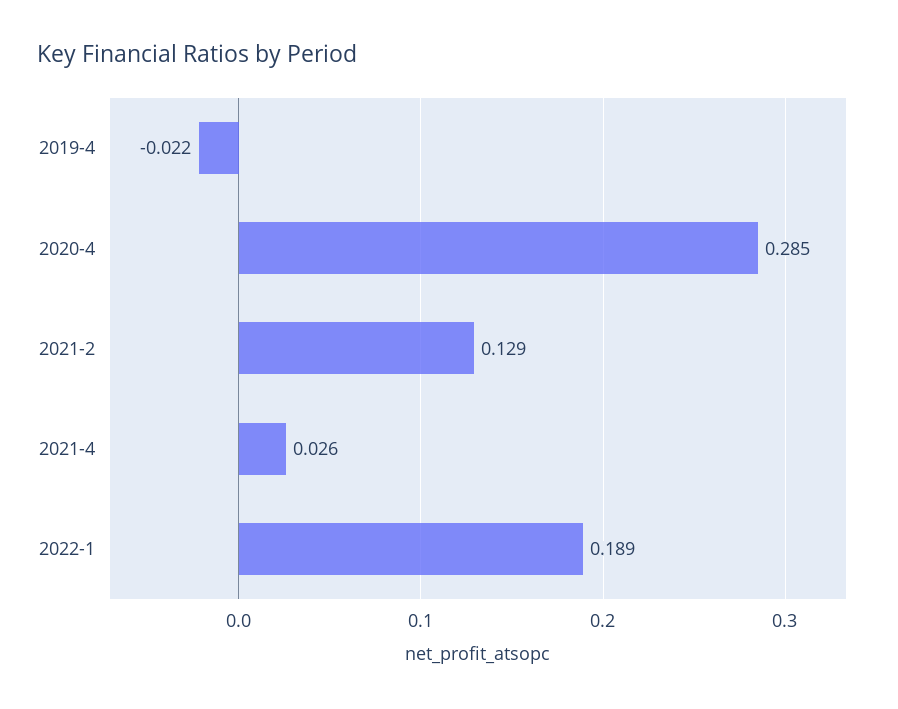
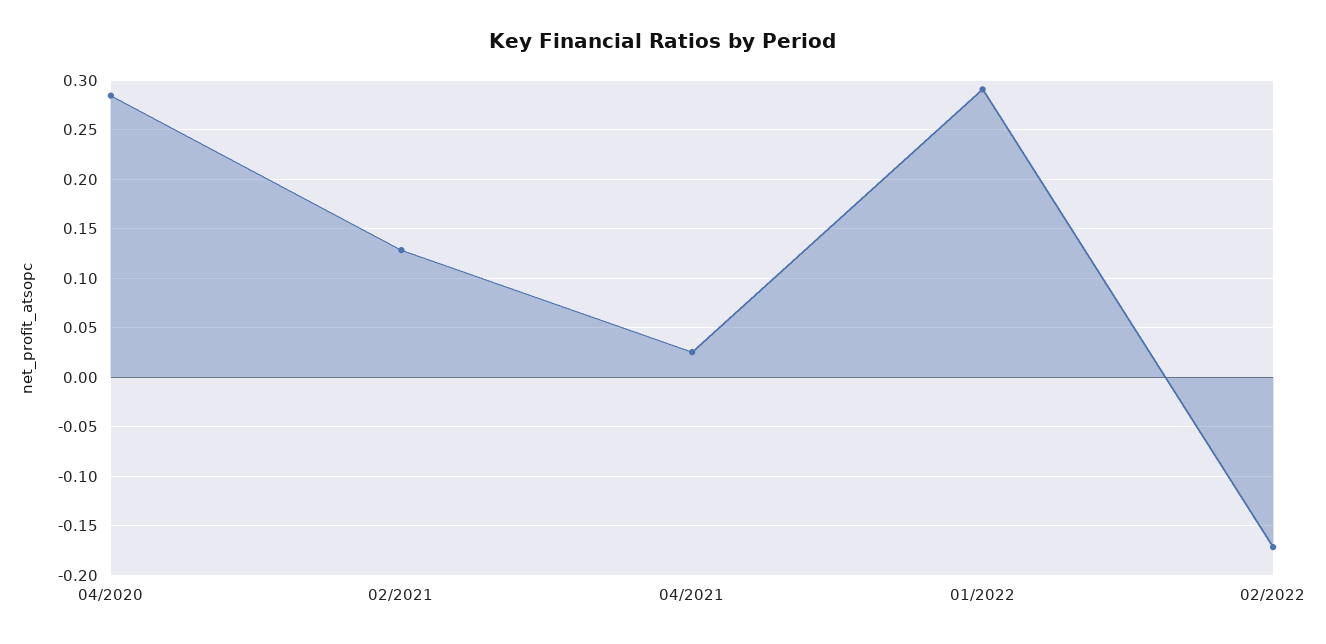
2019-4: -0.022 -> none
2022-1: 0.189 -> 0.29
02/2022: none -> -0.17

